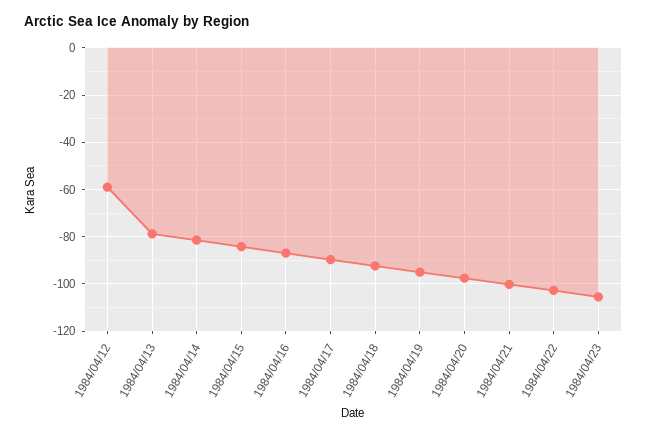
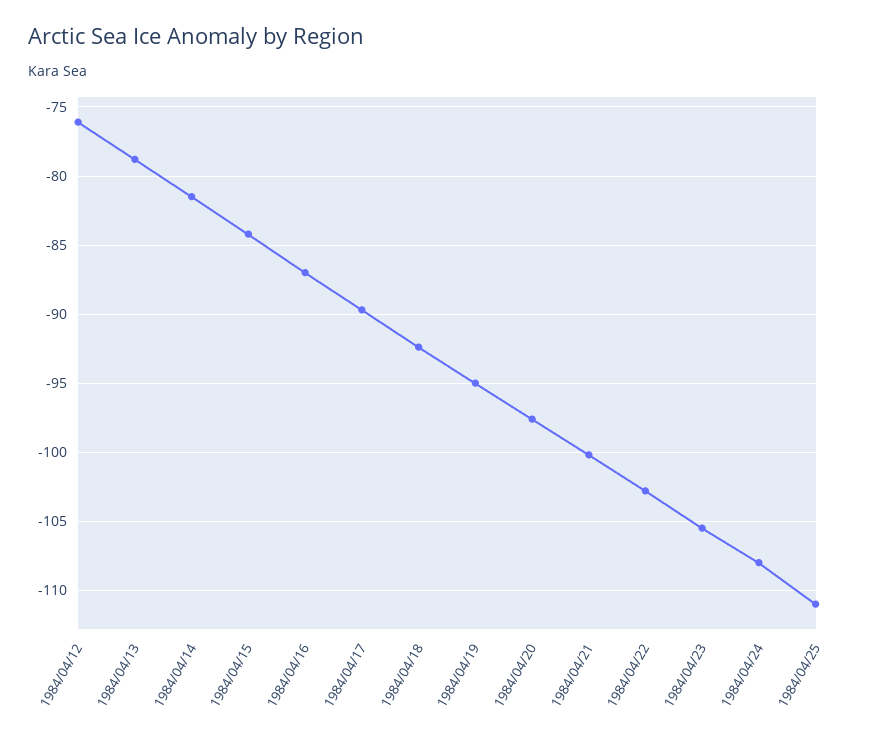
1984/04/12: -60 -> -76
1984/04/24: none -> -108
1984/04/25: none -> -111

